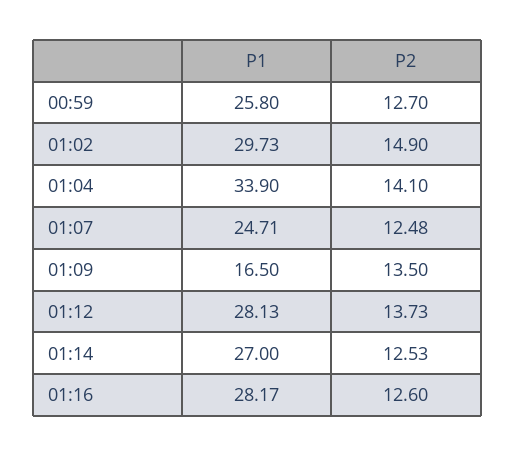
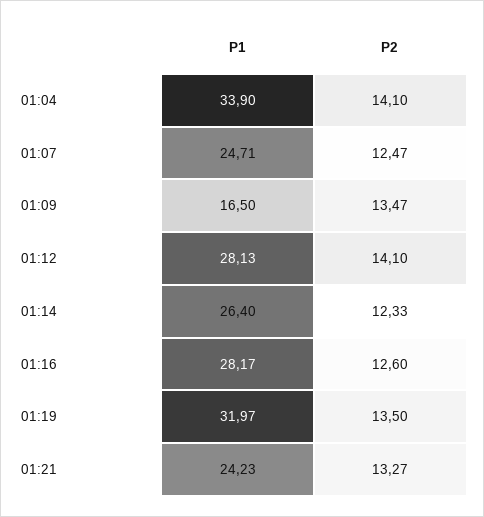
P1, 00:59: 25.8 -> none
P2, 00:59: 12.7 -> none
P1, 01:02: 29.73 -> none
P2, 01:02: 14.9 -> none
P2, 01:07: 12.48 -> 12.47
P2, 01:09: 13.5 -> 13.47
P2, 01:12: 13.73 -> 14.1
P1, 01:14: 27 -> 26.4
P2, 01:14: 12.53 -> 12.33
P1, 01:19: none -> 31.97
P2, 01:19: none -> 13.5
P1, 01:21: none -> 24.23
P2, 01:21: none -> 13.27

